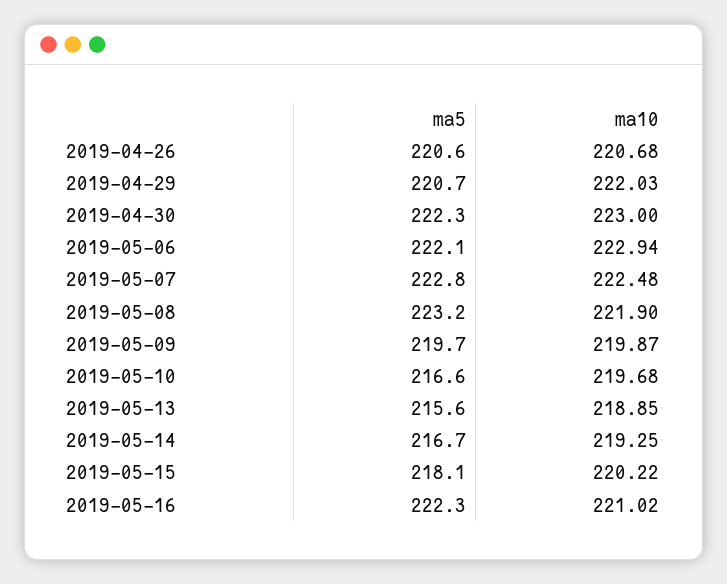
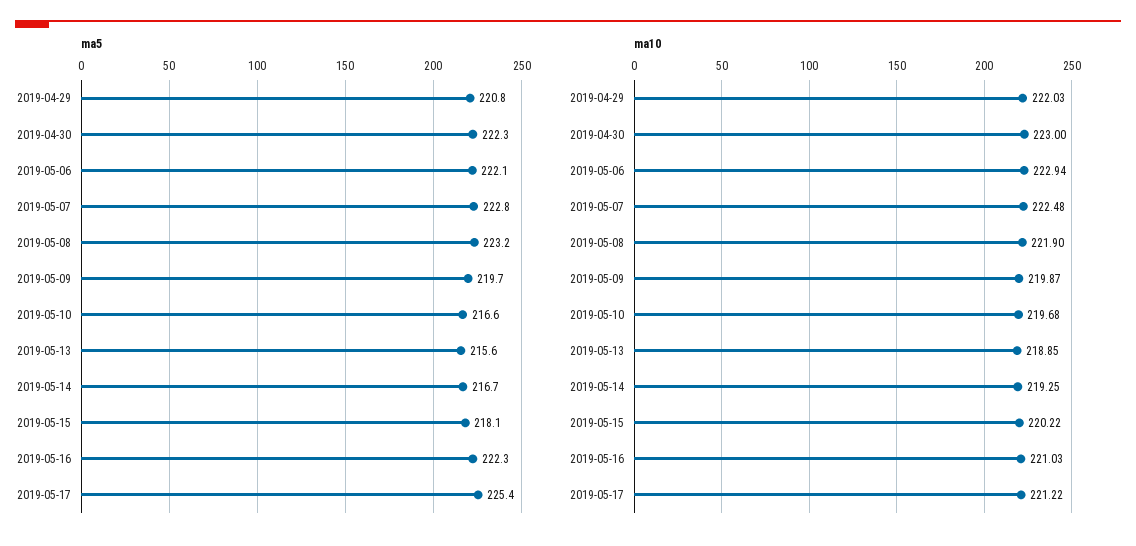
ma5, 2019-04-26: 220.6 -> none
ma10, 2019-04-26: 220.68 -> none
ma5, 2019-04-29: 220.7 -> 220.8
ma10, 2019-05-16: 221.02 -> 221.03
ma5, 2019-05-17: none -> 225.4
ma10, 2019-05-17: none -> 221.22

